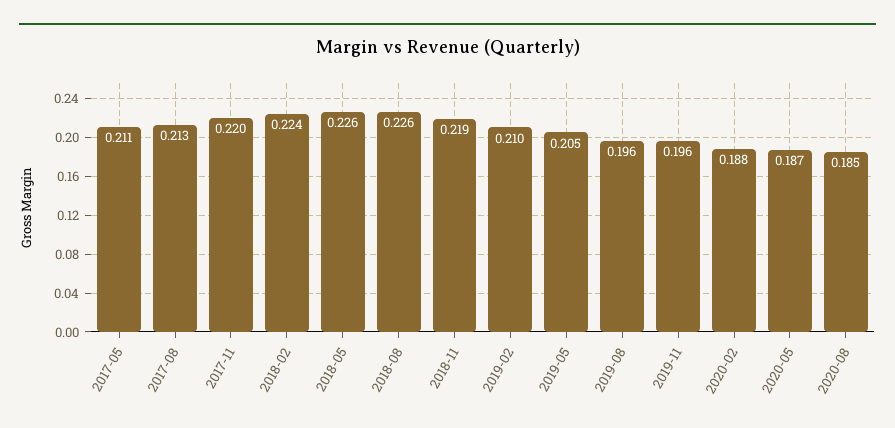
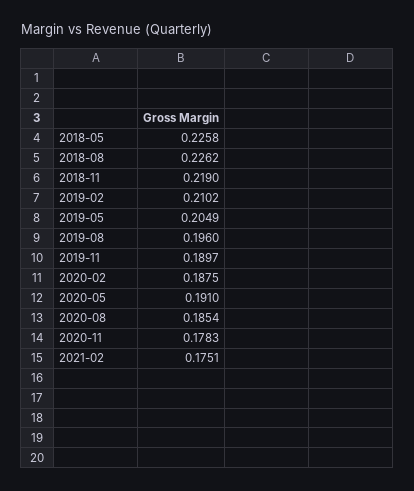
2017-05: 0.211 -> none
2017-08: 0.213 -> none
2017-11: 0.22 -> none
2018-02: 0.224 -> none
2019-11: 0.196 -> 0.1897
2020-05: 0.187 -> 0.191
2020-11: none -> 0.1783
2021-02: none -> 0.1751

